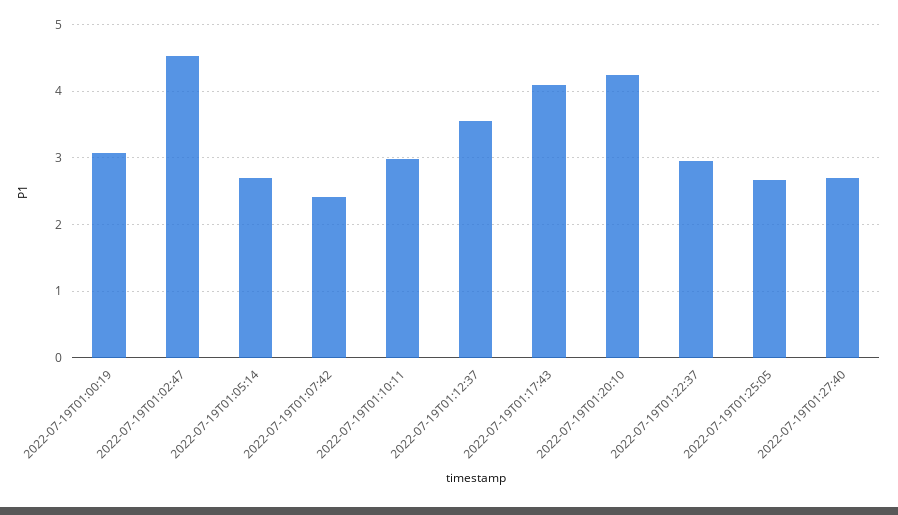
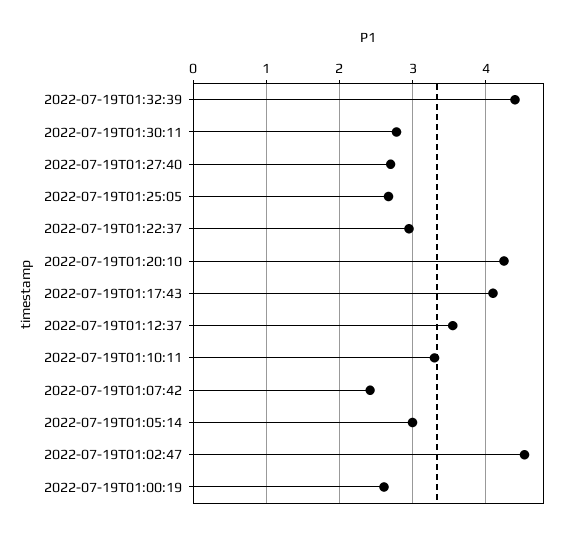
2022-07-19T01:00:19: 3.1 -> 2.6
2022-07-19T01:05:14: 2.7 -> 3
2022-07-19T01:10:11: 3 -> 3.3
2022-07-19T01:32:39: none -> 4.4
2022-07-19T01:30:11: none -> 2.8

